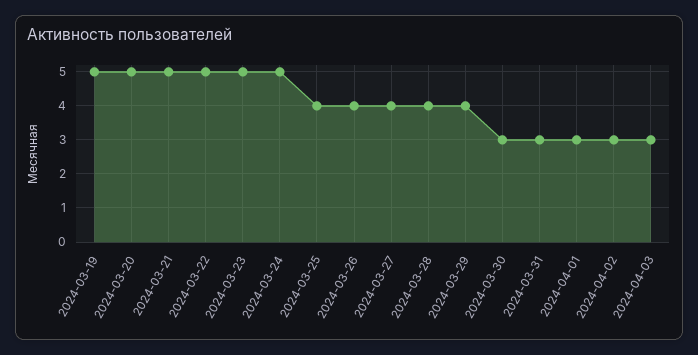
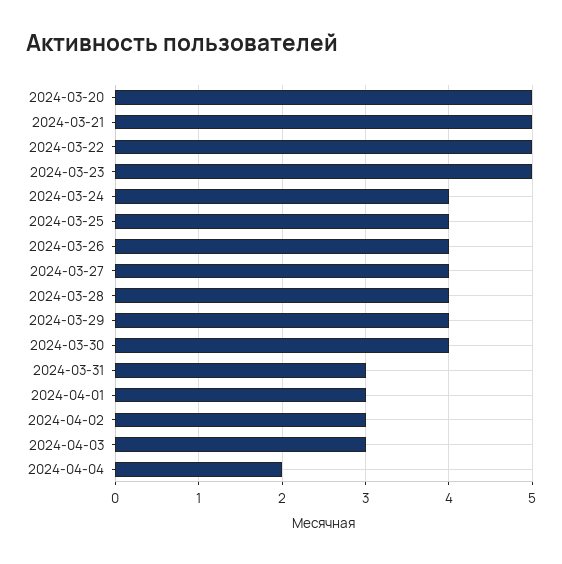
2024-03-19: 5 -> none
2024-03-24: 5 -> 4
2024-03-30: 3 -> 4
2024-04-04: none -> 2

